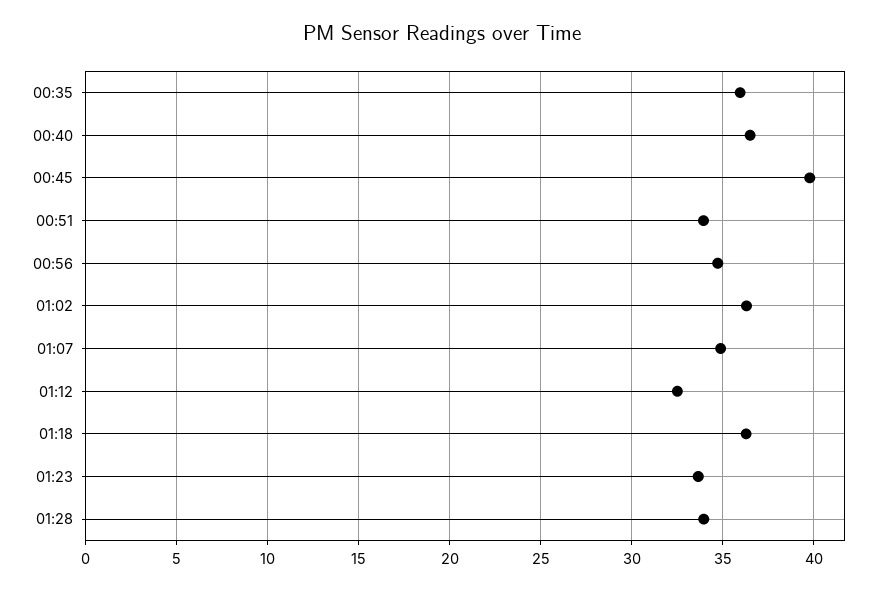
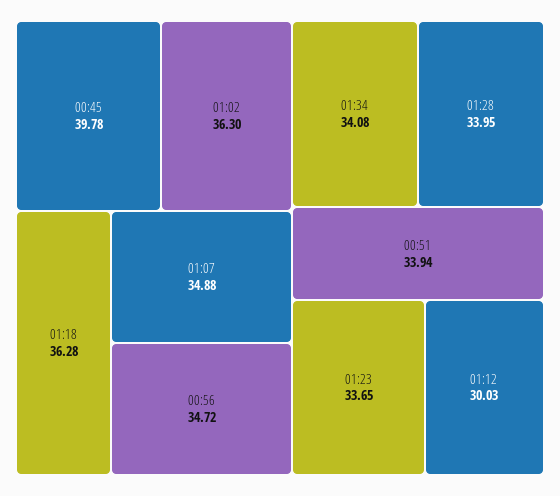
00:35: 36 -> none
00:40: 36.5 -> none
01:12: 32.5 -> 30.03
01:34: none -> 34.08

